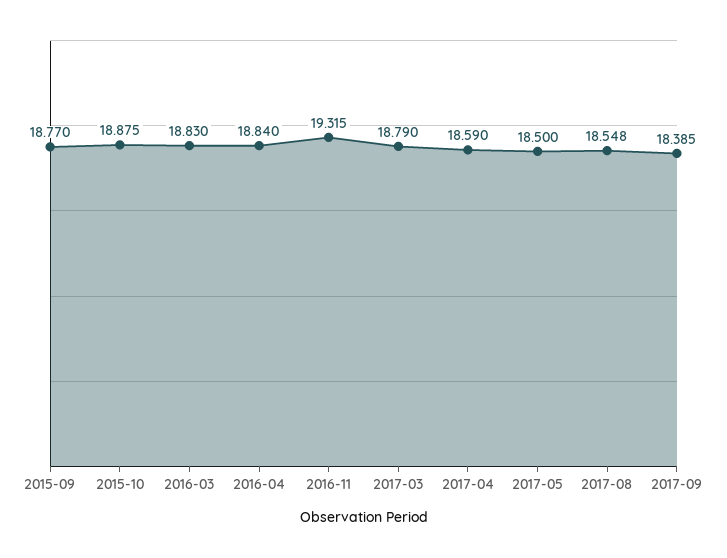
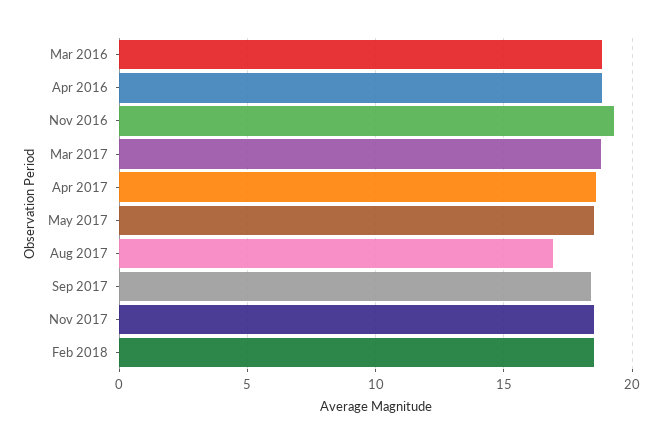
2015-09: 18.77 -> none
2015-10: 18.875 -> none
2017-08: 18.548 -> 17
Nov 2017: none -> 18.5
Feb 2018: none -> 18.5

